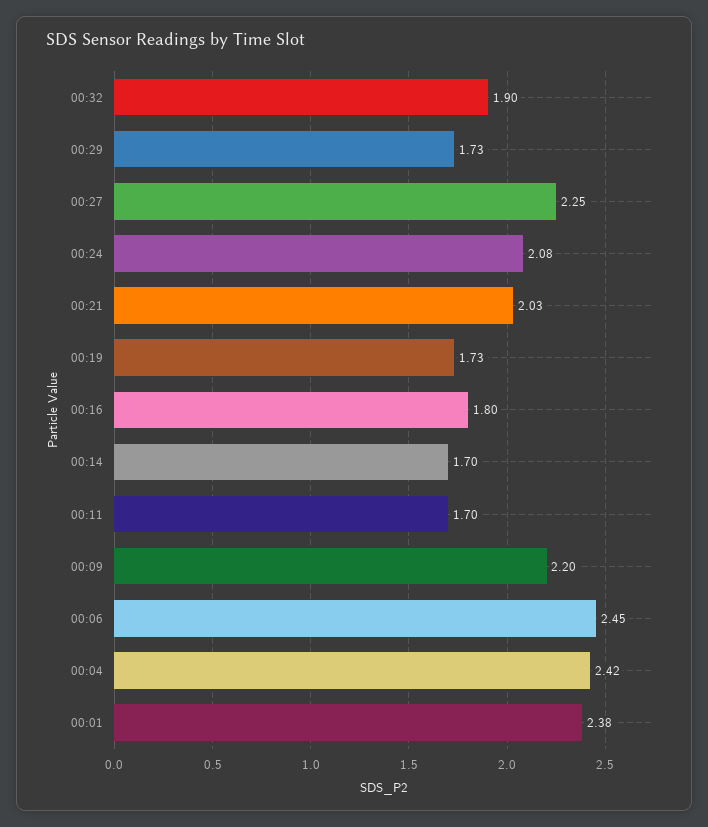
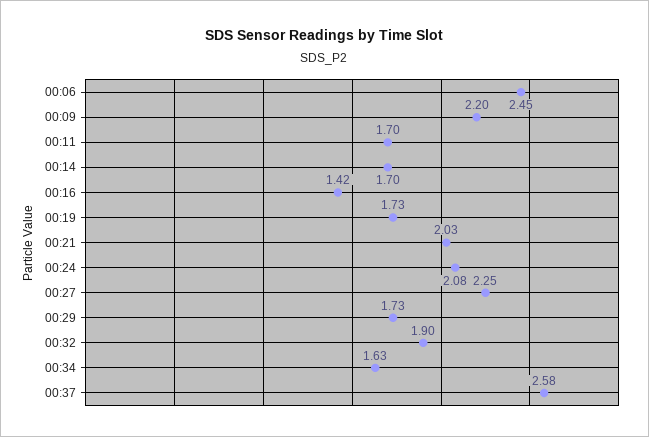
00:16: 1.8 -> 1.42
00:04: 2.42 -> none
00:01: 2.38 -> none
00:34: none -> 1.63
00:37: none -> 2.58

